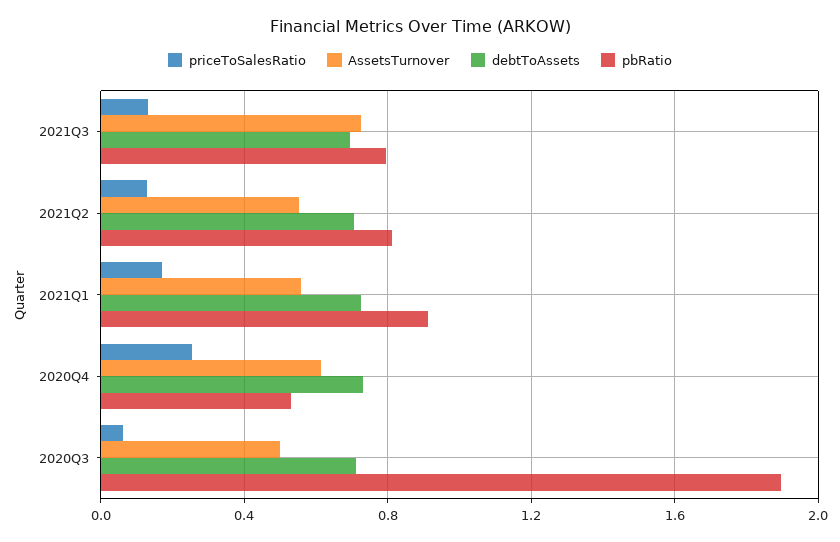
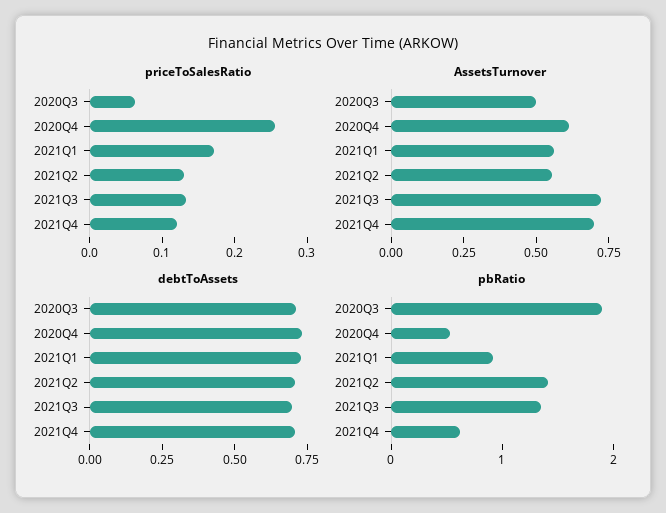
pbRatio, 2021Q3: 0.8 -> 1.4
pbRatio, 2021Q2: 0.8 -> 1.4
priceToSalesRatio, 2021Q4: none -> 0.12
AssetsTurnover, 2021Q4: none -> 0.7
debtToAssets, 2021Q4: none -> 0.7
pbRatio, 2021Q4: none -> 0.6

